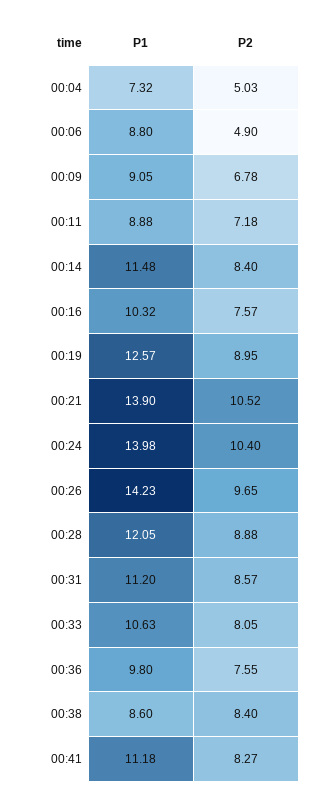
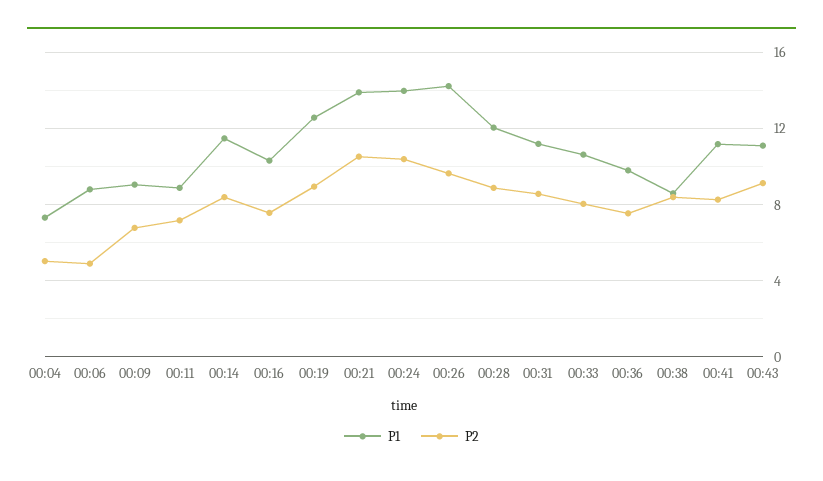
P1, 00:43: none -> 11
P2, 00:43: none -> 9

